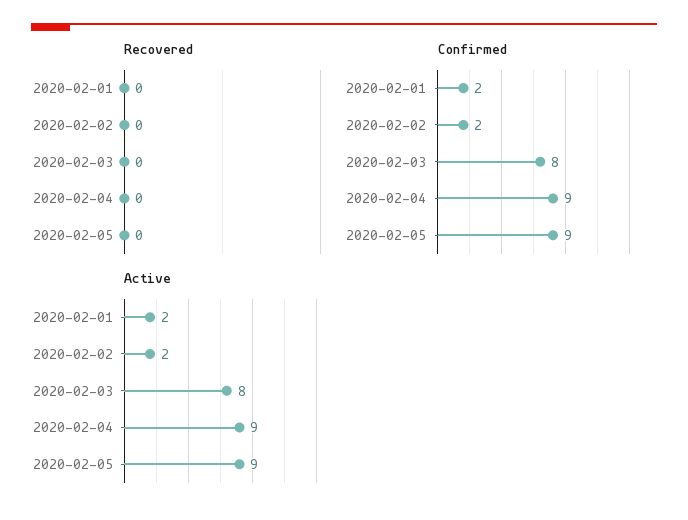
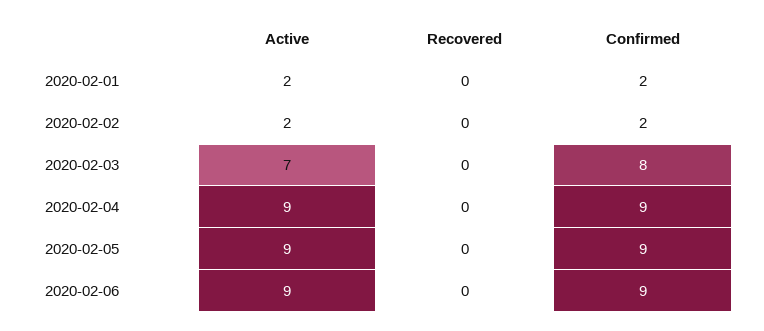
Active, 2020-02-03: 8 -> 7
Active, 2020-02-06: none -> 9
Recovered, 2020-02-06: none -> 0
Confirmed, 2020-02-06: none -> 9

